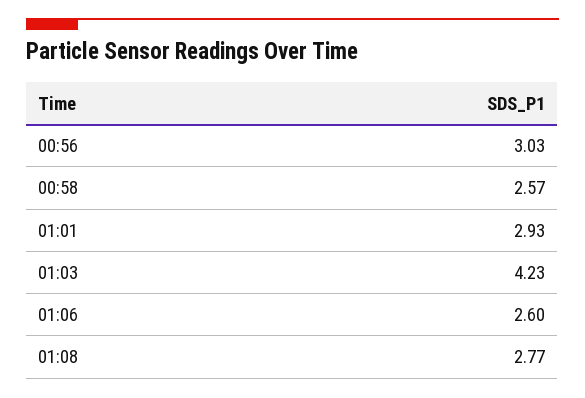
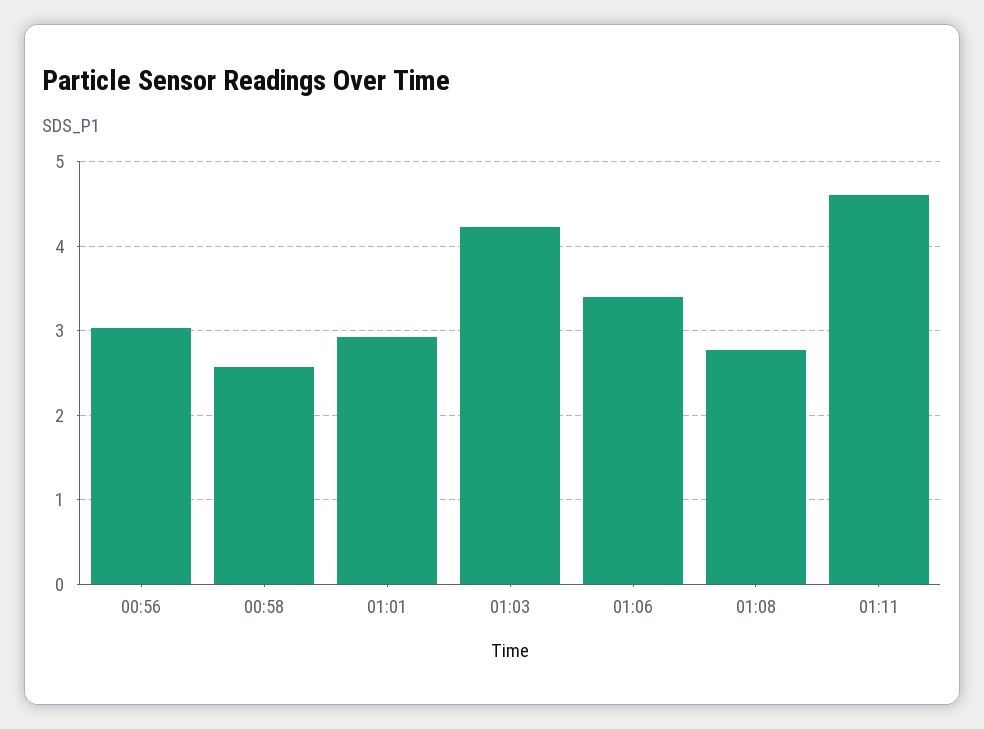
01:06: 2.6 -> 3.4
01:11: none -> 4.6

